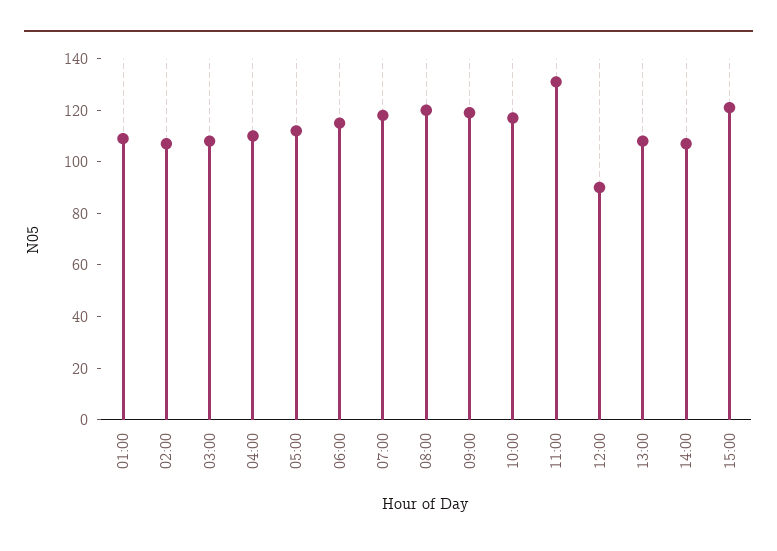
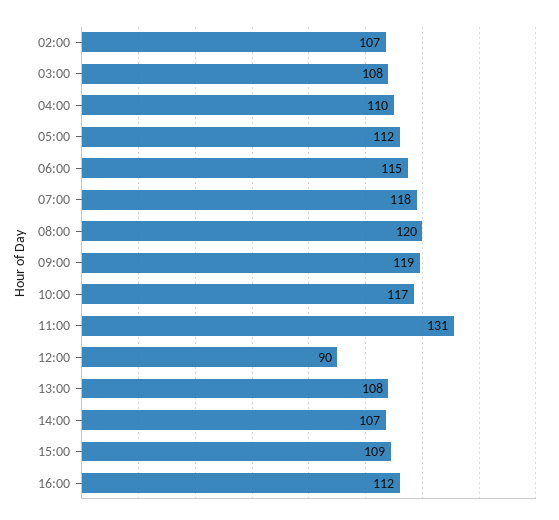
01:00: 110 -> none
15:00: 120 -> 109
16:00: none -> 112

